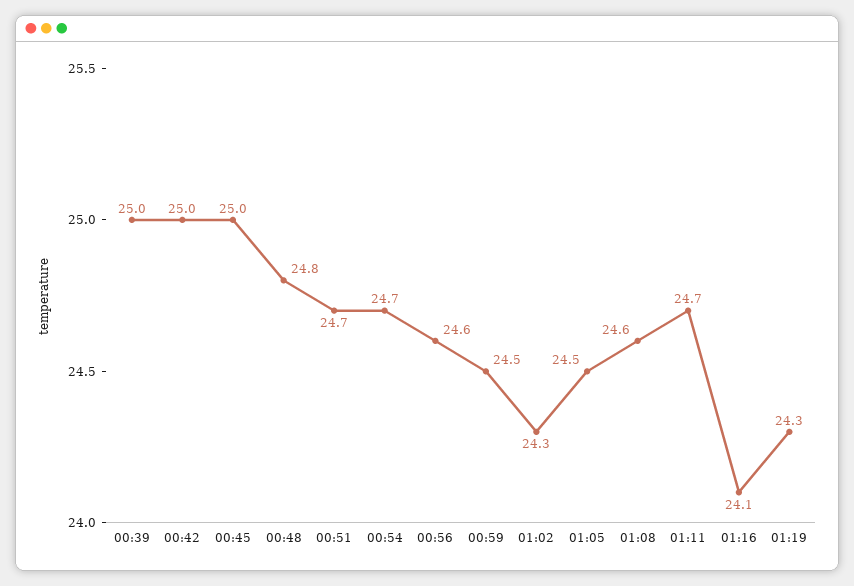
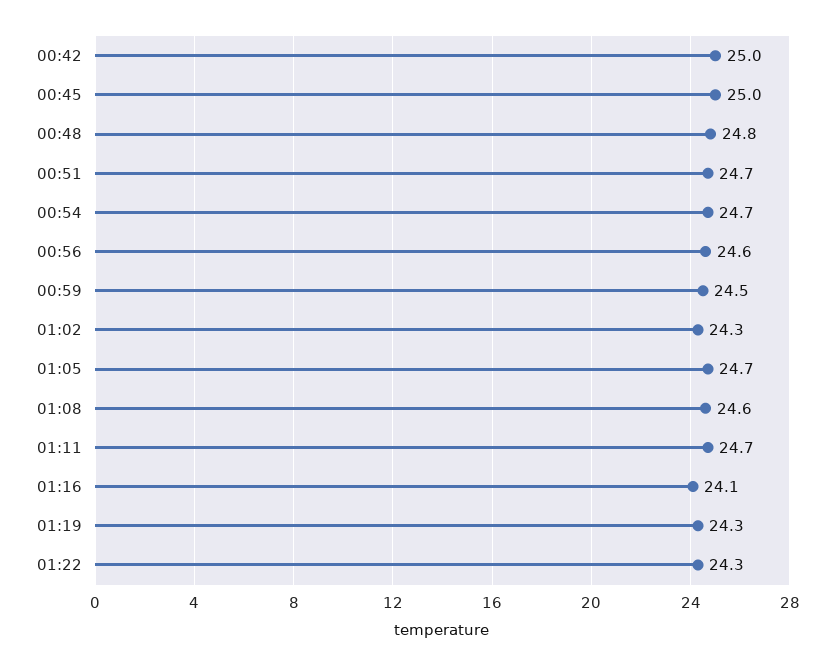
00:39: 25 -> none
01:05: 24.5 -> 24.7
01:22: none -> 24.3

